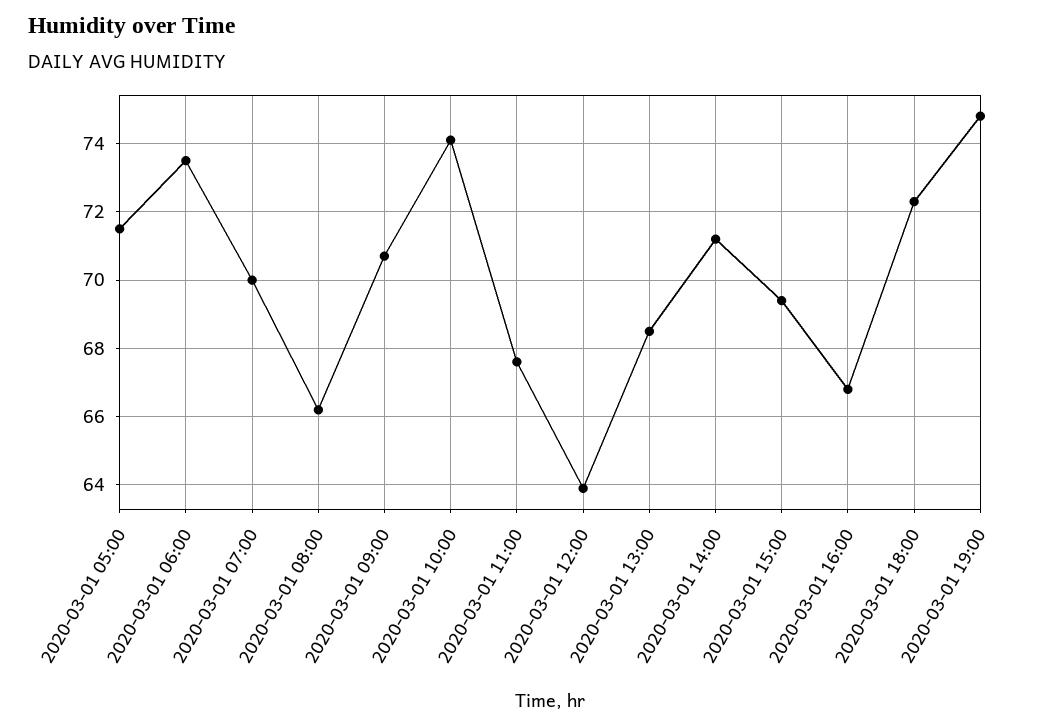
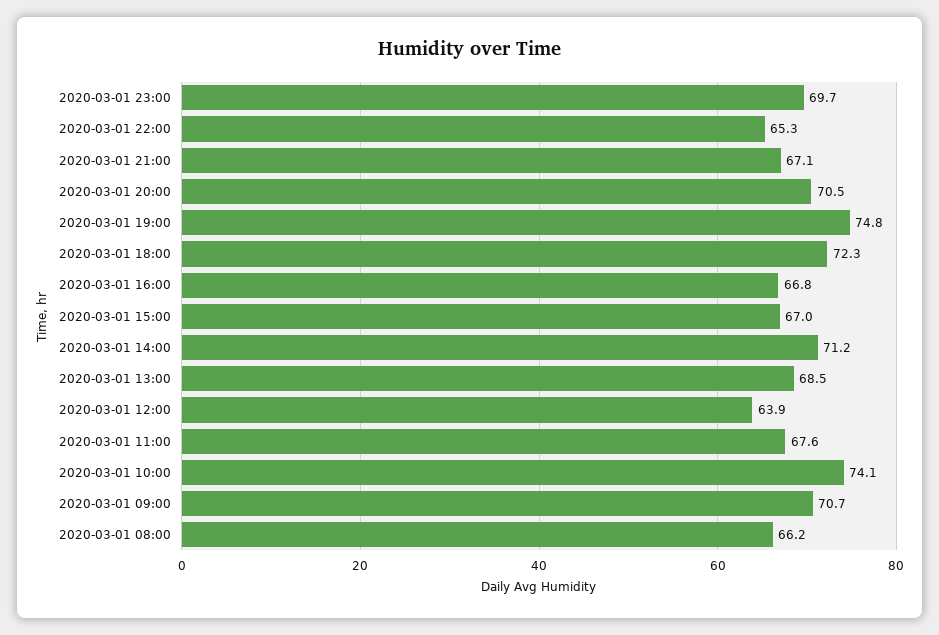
2020-03-01 05:00: 71.5 -> none
2020-03-01 06:00: 73.5 -> none
2020-03-01 07:00: 70 -> none
2020-03-01 15:00: 69.5 -> 67
2020-03-01 23:00: none -> 69.7
2020-03-01 22:00: none -> 65.3
2020-03-01 21:00: none -> 67.1
2020-03-01 20:00: none -> 70.5

